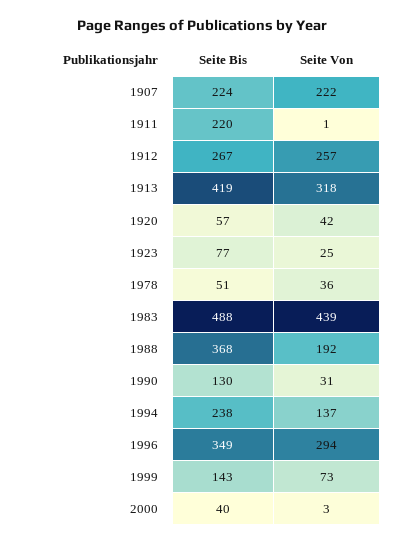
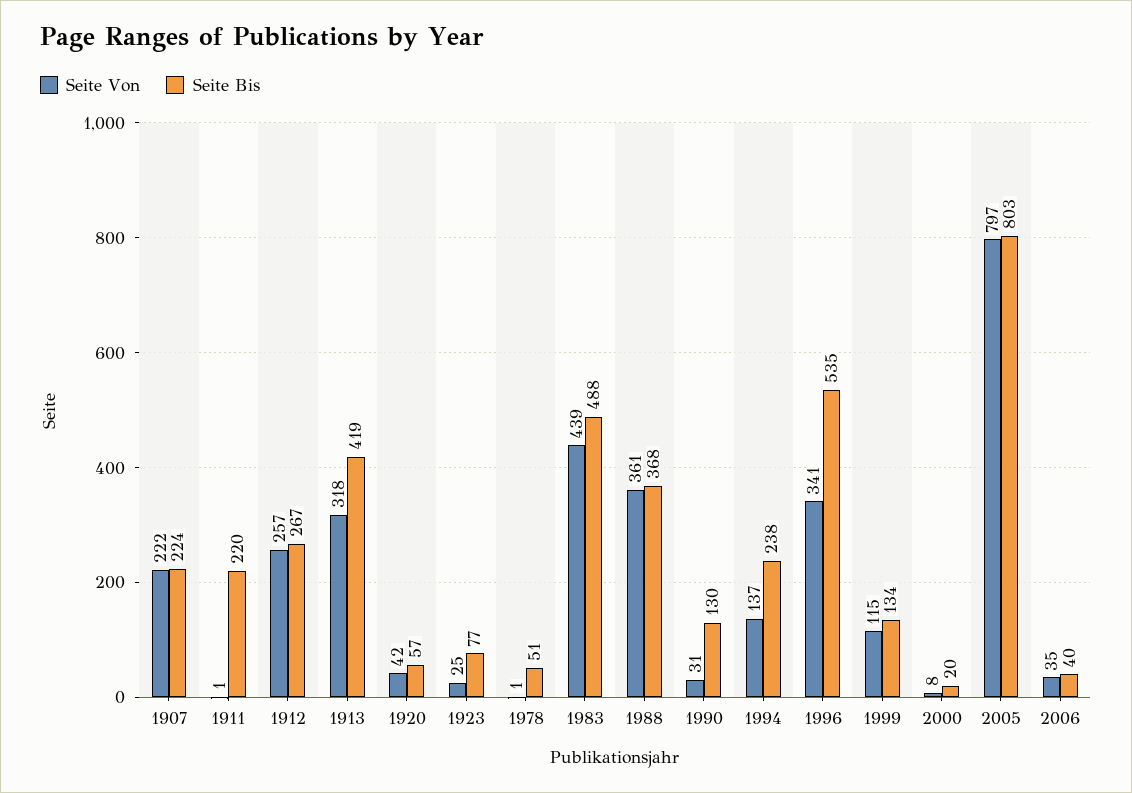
Seite Von, 1978: 36 -> 1
Seite Von, 1988: 192 -> 361
Seite Bis, 1996: 349 -> 535
Seite Von, 1996: 294 -> 341
Seite Bis, 1999: 143 -> 134
Seite Von, 1999: 73 -> 115
Seite Bis, 2000: 40 -> 20
Seite Von, 2000: 3 -> 8
Seite Von, 2005: none -> 797
Seite Bis, 2005: none -> 803
Seite Von, 2006: none -> 35
Seite Bis, 2006: none -> 40

